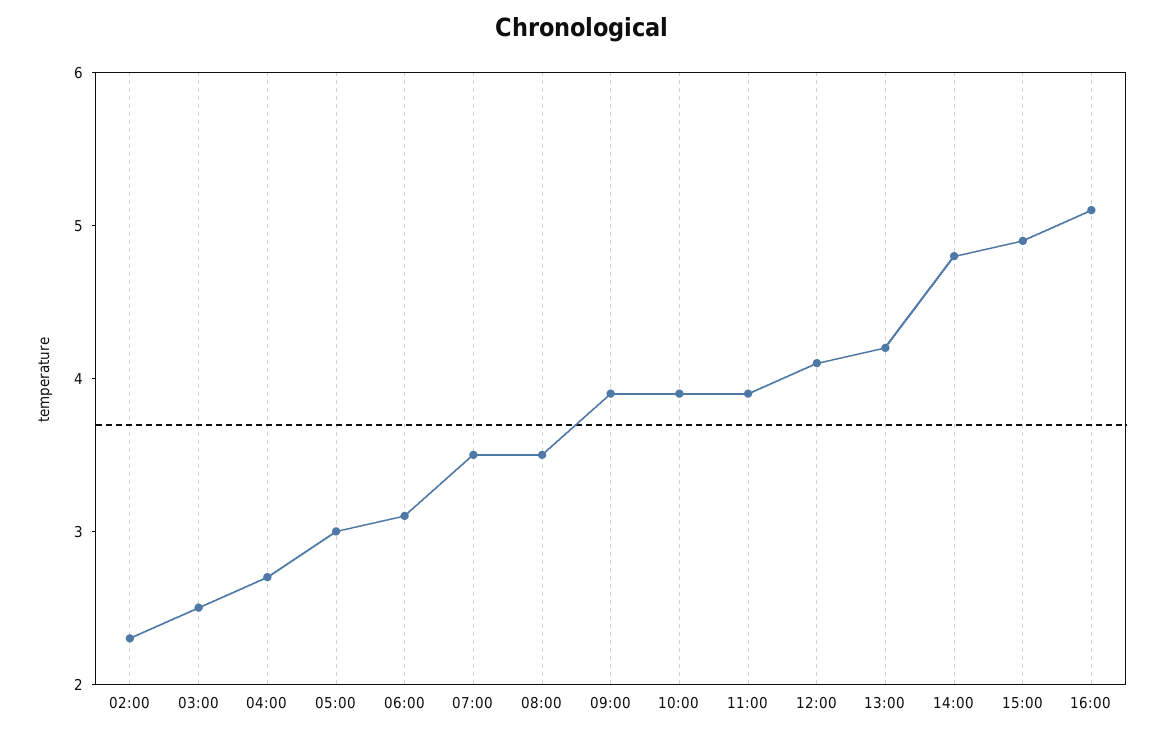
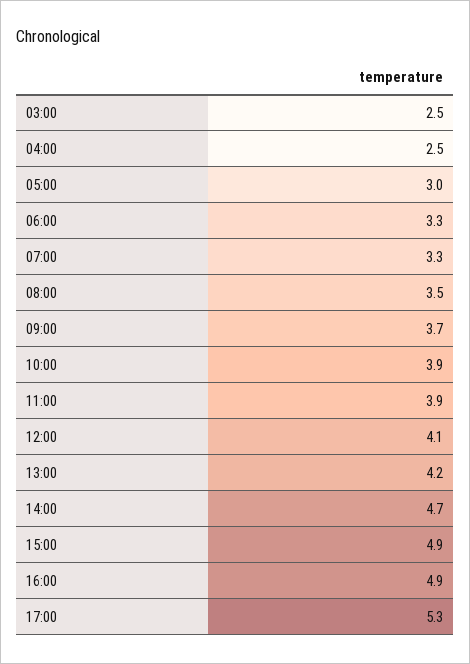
02:00: 2.3 -> none
04:00: 2.7 -> 2.5
06:00: 3.1 -> 3.3
07:00: 3.5 -> 3.3
09:00: 3.9 -> 3.7
14:00: 4.8 -> 4.7
16:00: 5.1 -> 4.9
17:00: none -> 5.3

